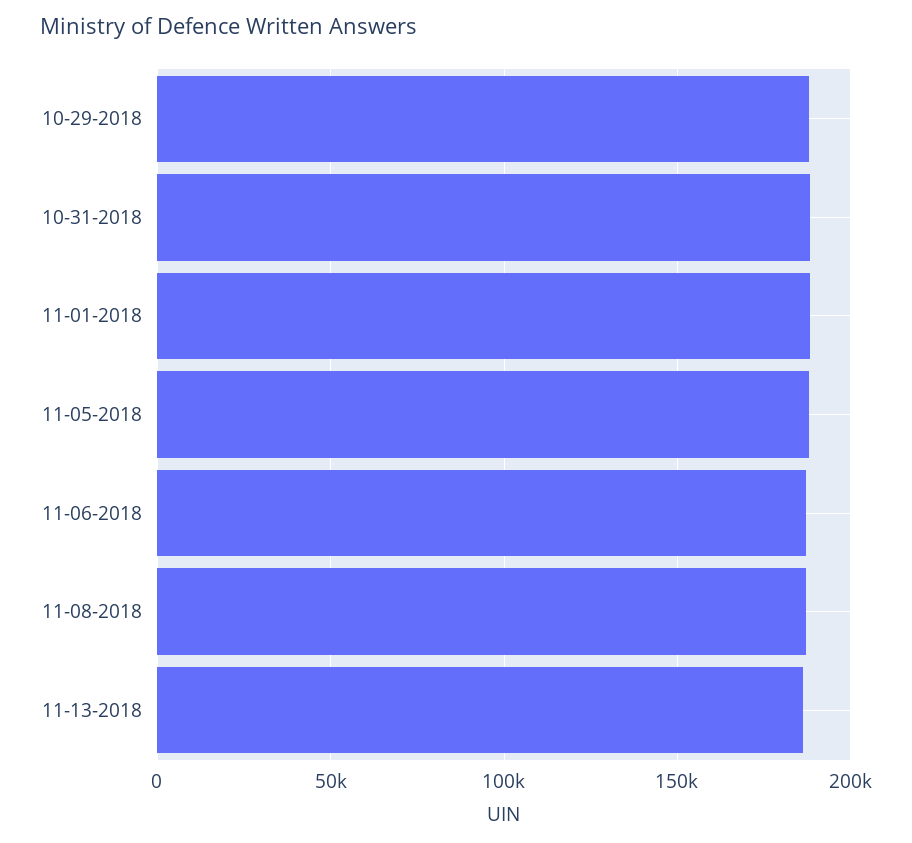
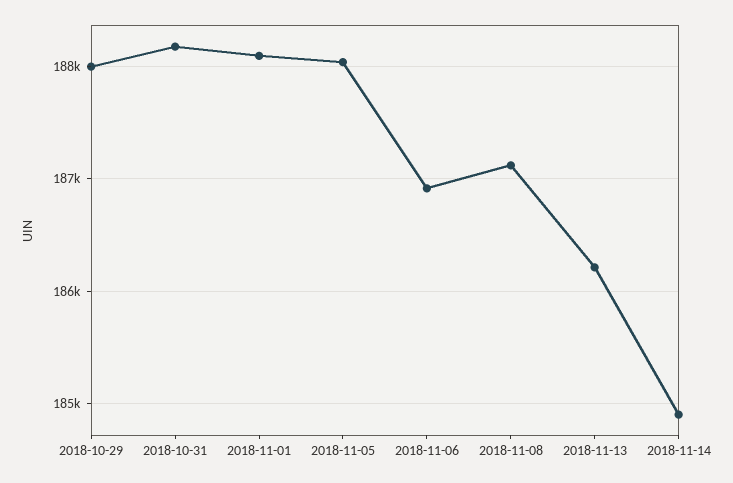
2018-11-14: none -> 184900

